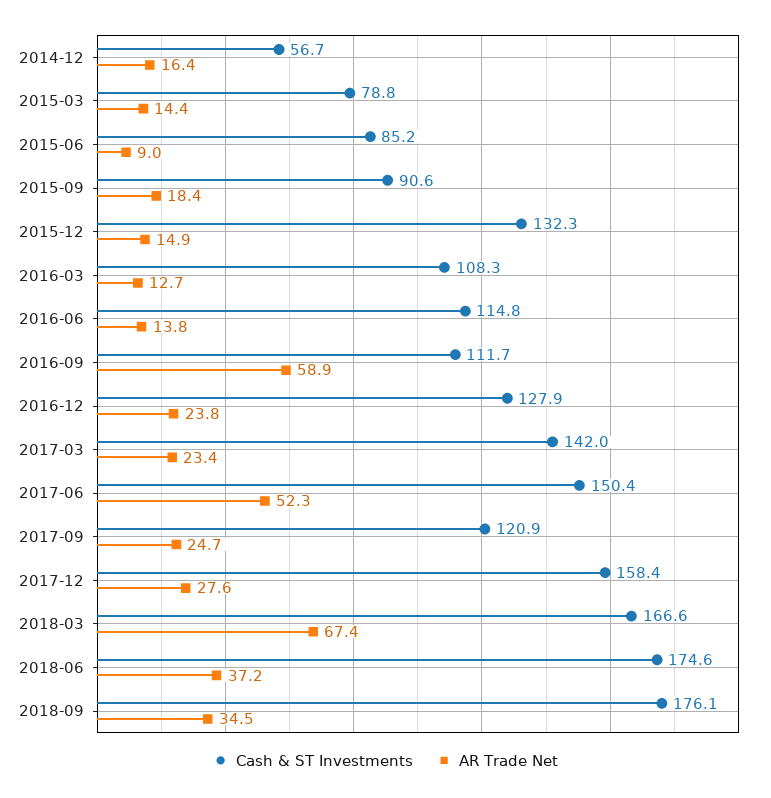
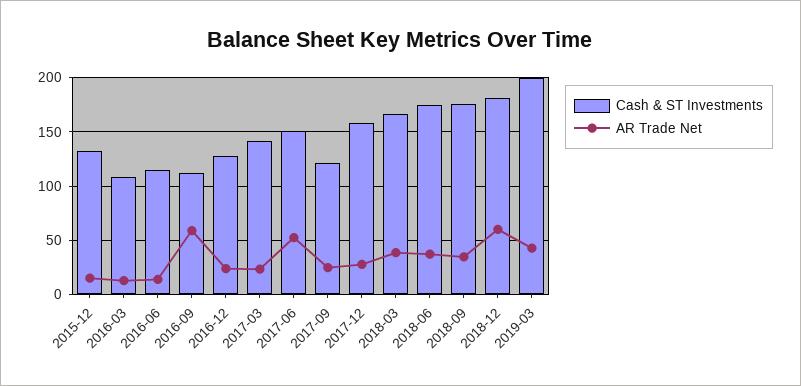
Cash & ST Investments, 2014-12: 56.7 -> none
AR Trade Net, 2014-12: 16.4 -> none
Cash & ST Investments, 2015-03: 78.8 -> none
AR Trade Net, 2015-03: 14.4 -> none
Cash & ST Investments, 2015-06: 85.2 -> none
AR Trade Net, 2015-06: 9 -> none
Cash & ST Investments, 2015-09: 90.6 -> none
AR Trade Net, 2015-09: 18.4 -> none
AR Trade Net, 2018-03: 67.4 -> 40
Cash & ST Investments, 2018-12: none -> 180
AR Trade Net, 2018-12: none -> 60
Cash & ST Investments, 2019-03: none -> 200
AR Trade Net, 2019-03: none -> 40

